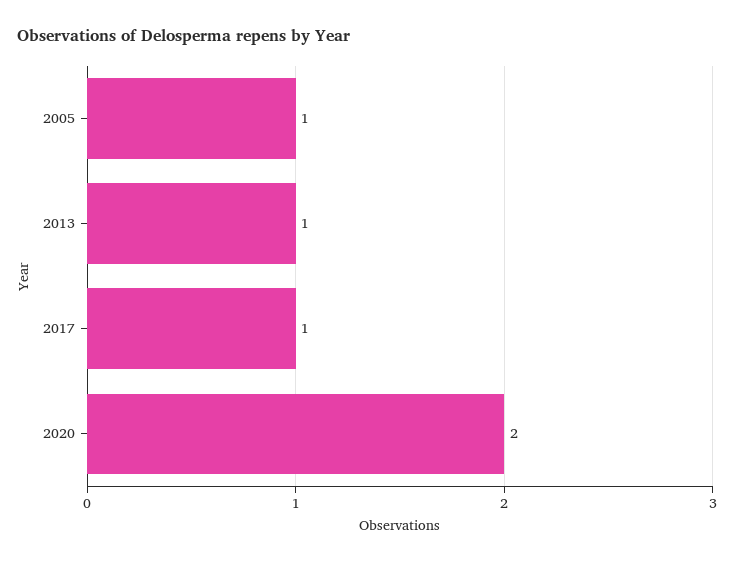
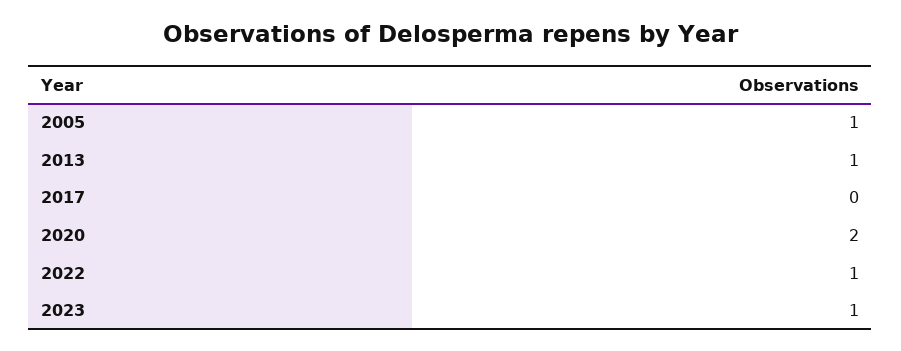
2017: 1 -> 0
2022: none -> 1
2023: none -> 1

